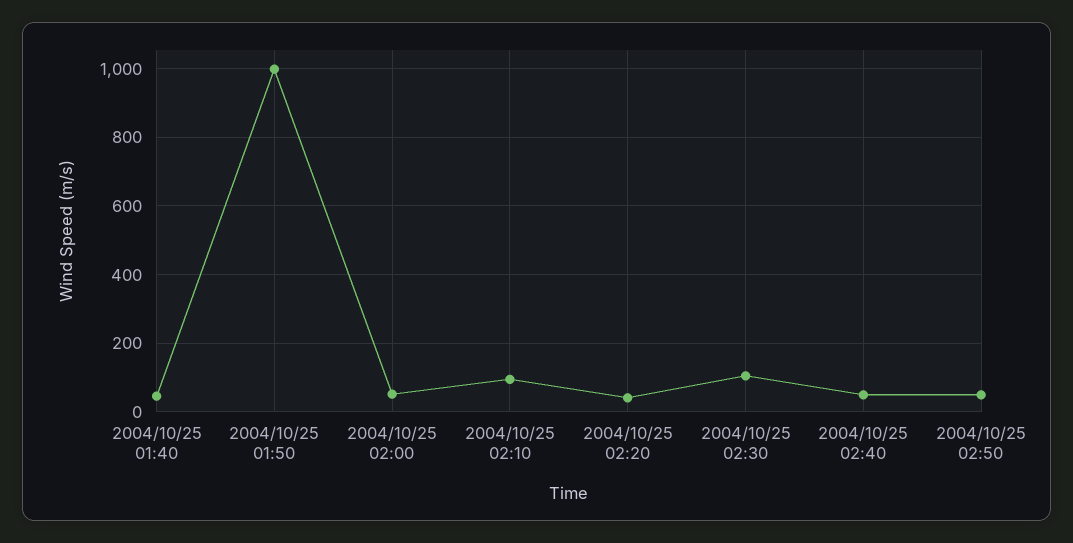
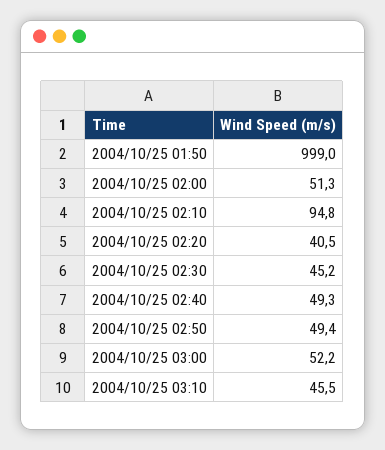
2004/10/25 01:40: 40 -> none
2004/10/25 02:30: 100 -> 45.2
2004/10/25 03:00: none -> 52.2
2004/10/25 03:10: none -> 45.5

